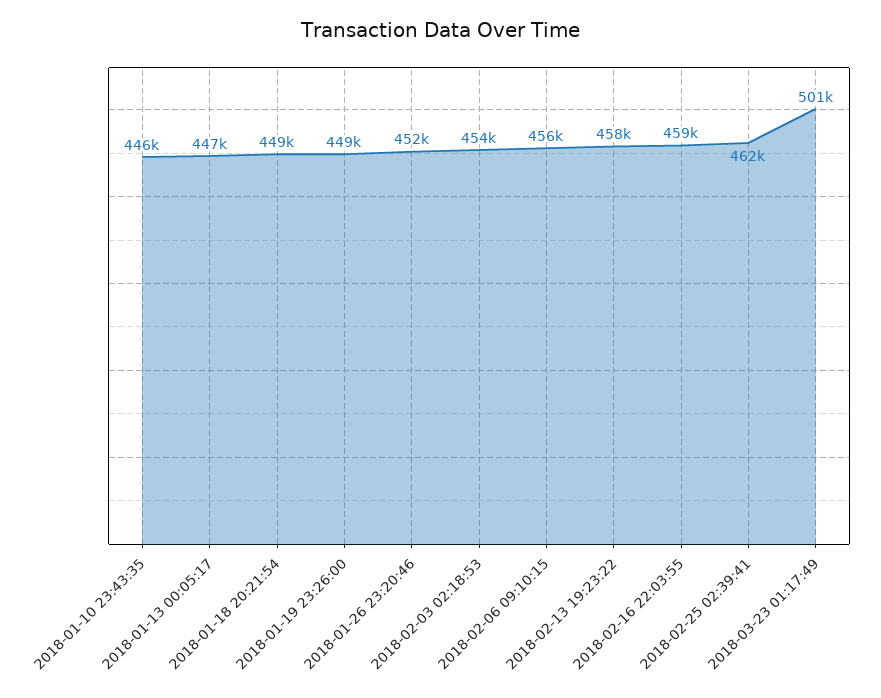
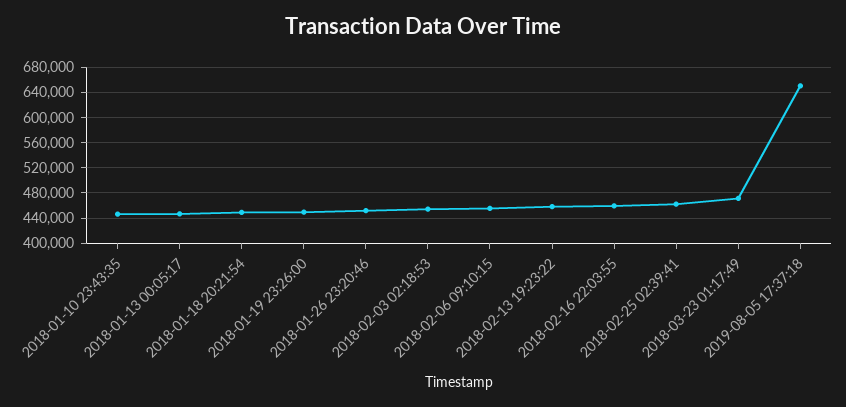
2018-03-23 01:17:49: 501000 -> 470000
2019-08-05 17:37:18: none -> 650000

